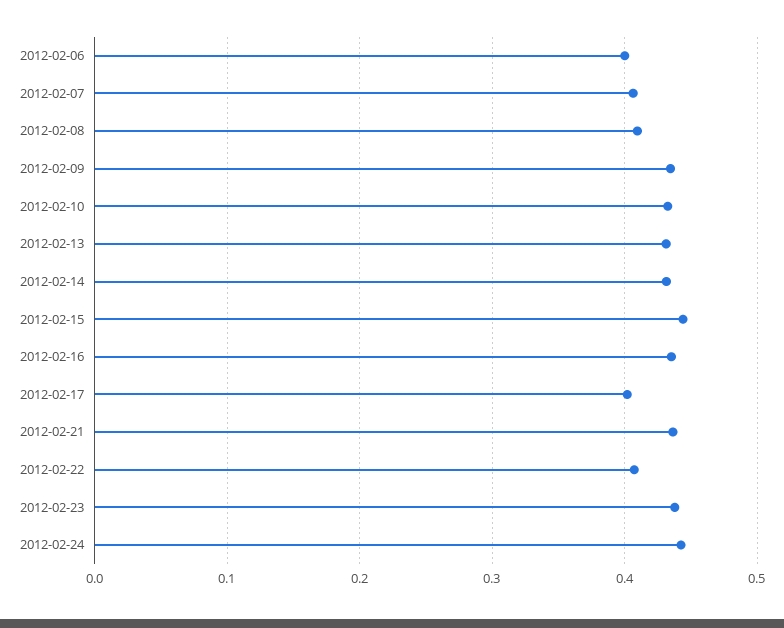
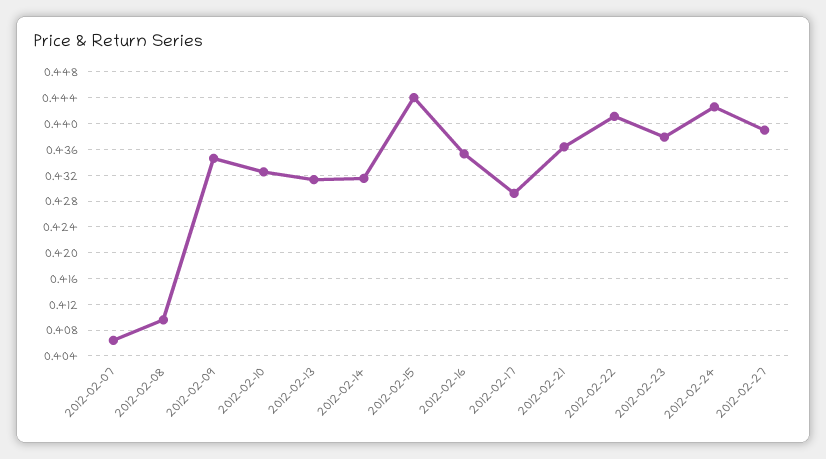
2012-02-06: 0.4 -> none
2012-02-17: 0.4 -> 0.429
2012-02-22: 0.41 -> 0.441
2012-02-27: none -> 0.439

